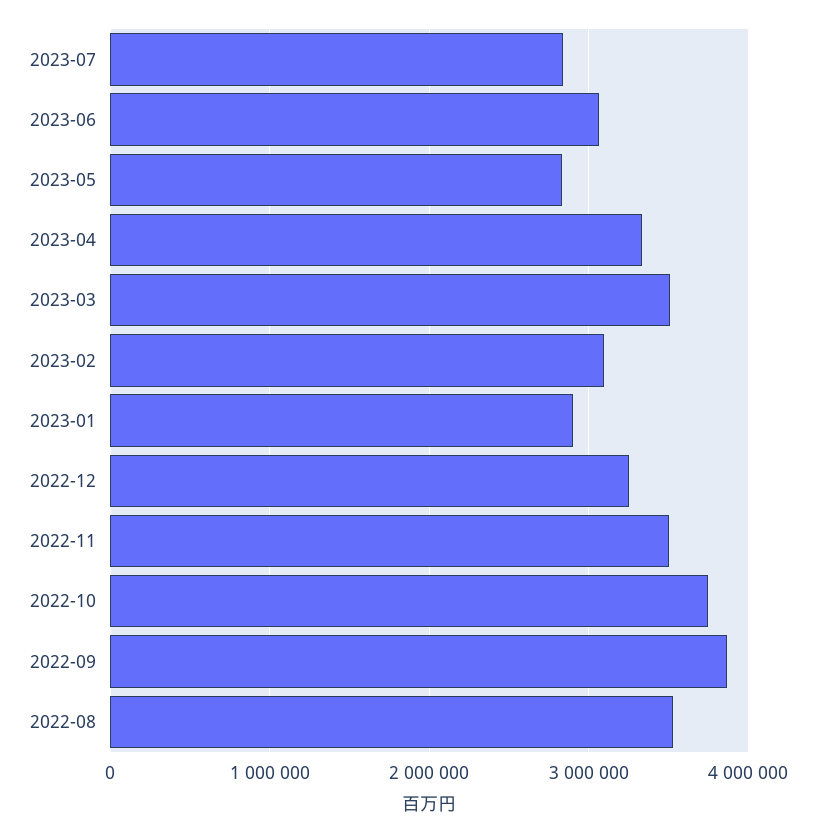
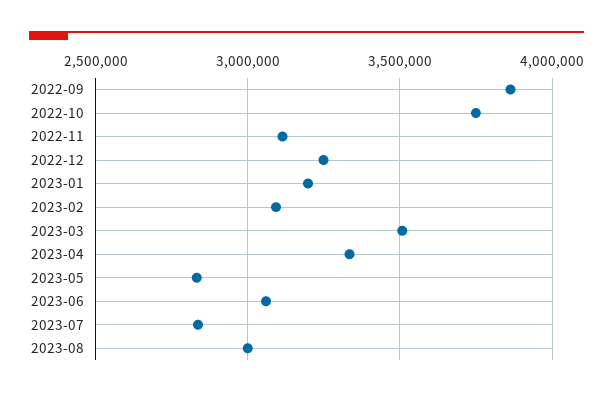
2023-01: 2900000 -> 3200000
2022-11: 3500000 -> 3100000
2022-08: 3500000 -> none
2023-08: none -> 3000000

